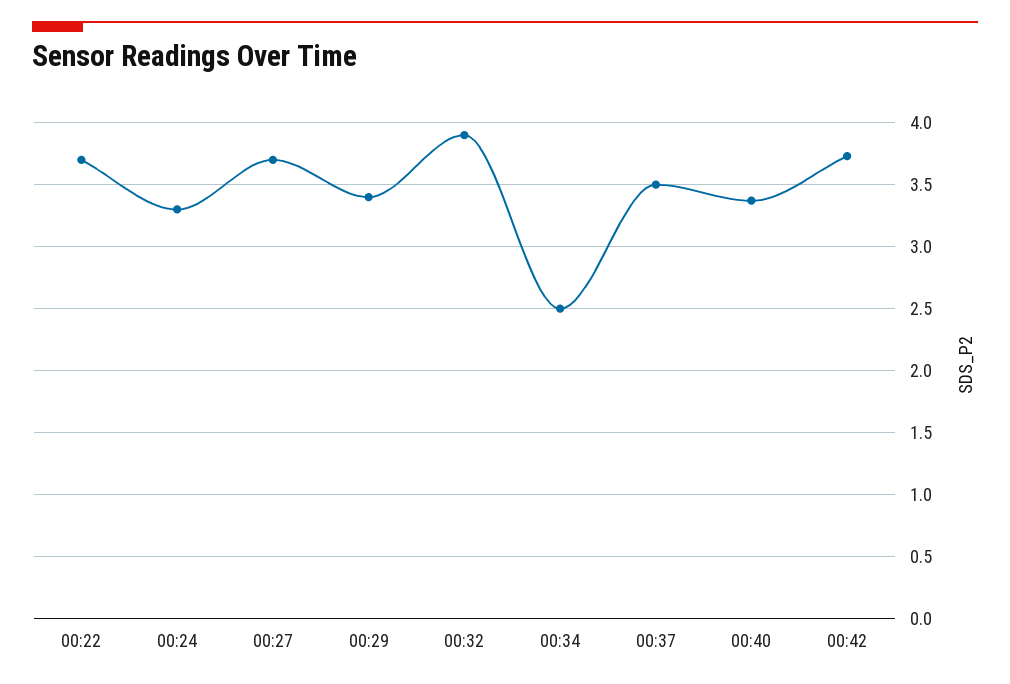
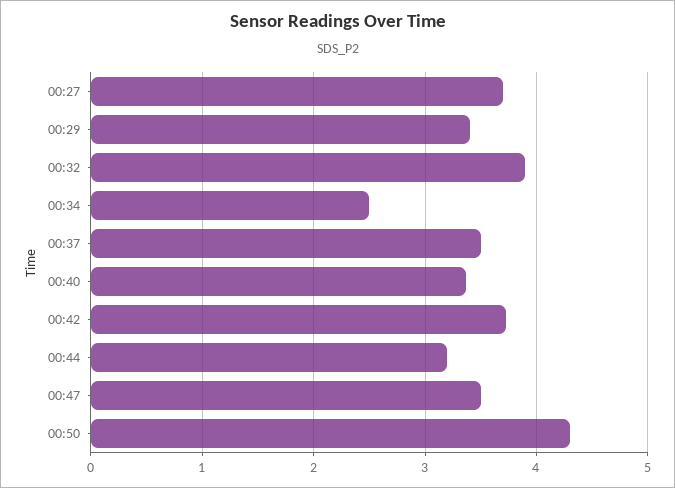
00:22: 3.7 -> none
00:24: 3.3 -> none
00:44: none -> 3.2
00:47: none -> 3.5
00:50: none -> 4.3

